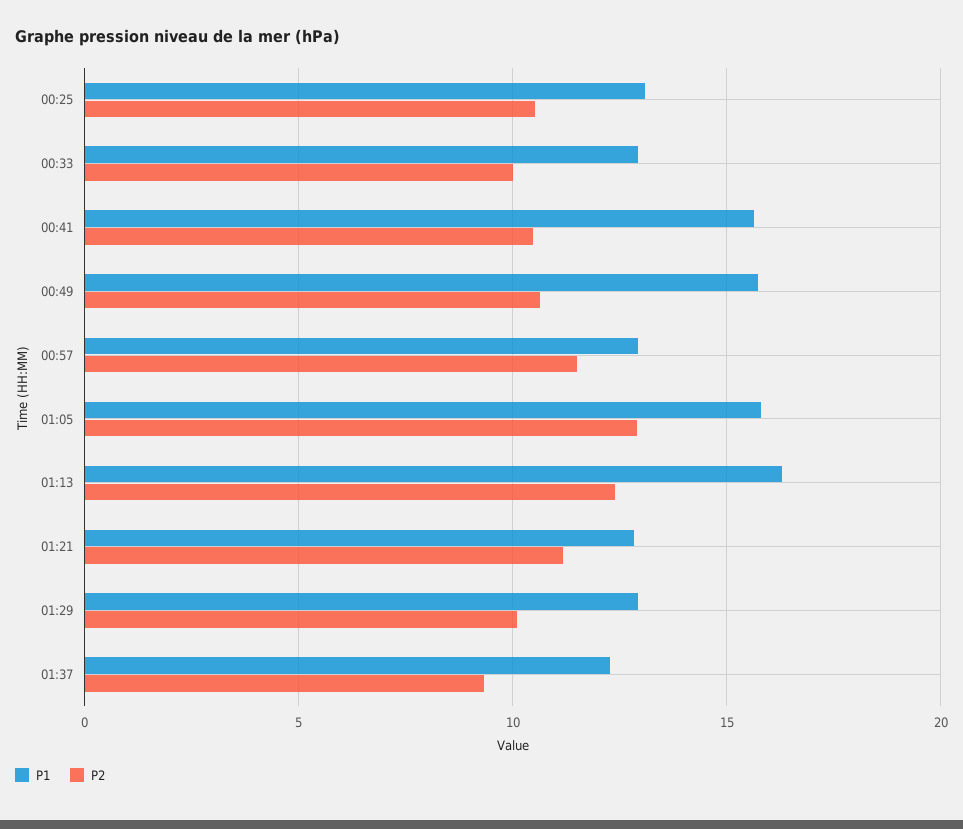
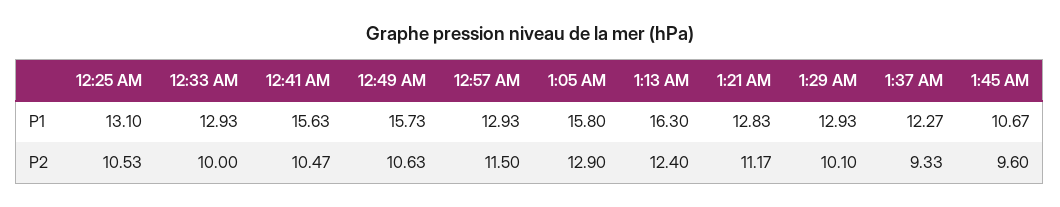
P1, 1:45 AM: none -> 10.67
P2, 1:45 AM: none -> 9.6

